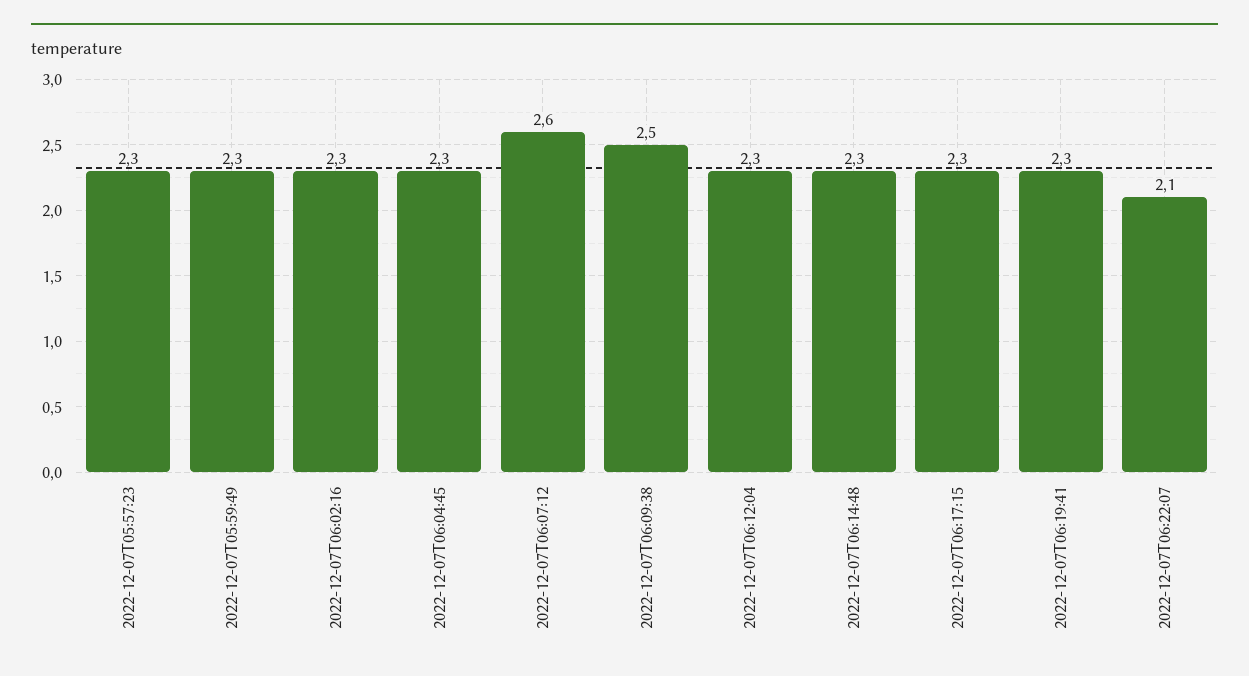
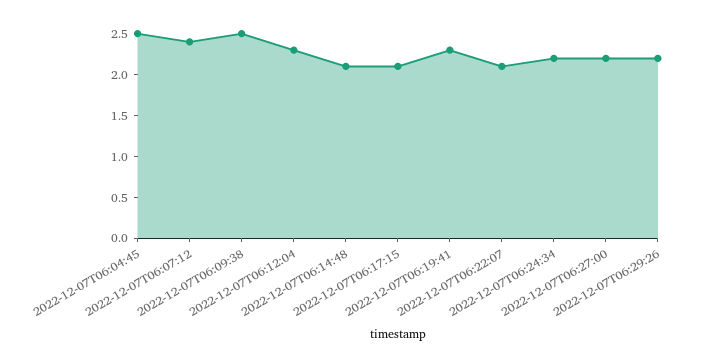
2022-12-07T05:57:23: 2.3 -> none
2022-12-07T05:59:49: 2.3 -> none
2022-12-07T06:02:16: 2.3 -> none
2022-12-07T06:04:45: 2.3 -> 2.5
2022-12-07T06:07:12: 2.6 -> 2.4
2022-12-07T06:14:48: 2.3 -> 2.1
2022-12-07T06:17:15: 2.3 -> 2.1
2022-12-07T06:24:34: none -> 2.2
2022-12-07T06:27:00: none -> 2.2
2022-12-07T06:29:26: none -> 2.2

